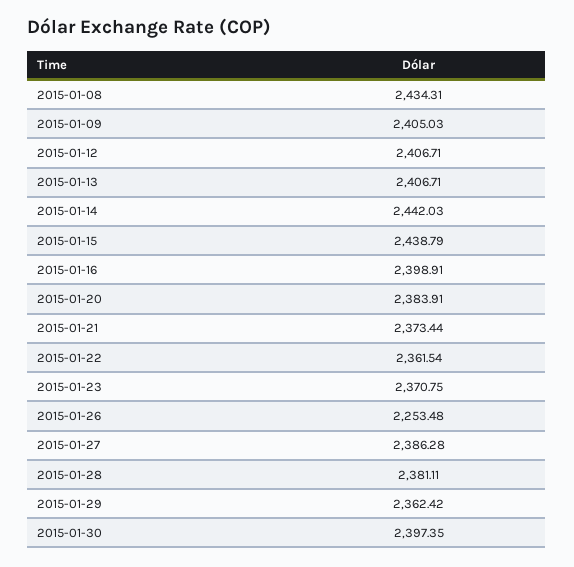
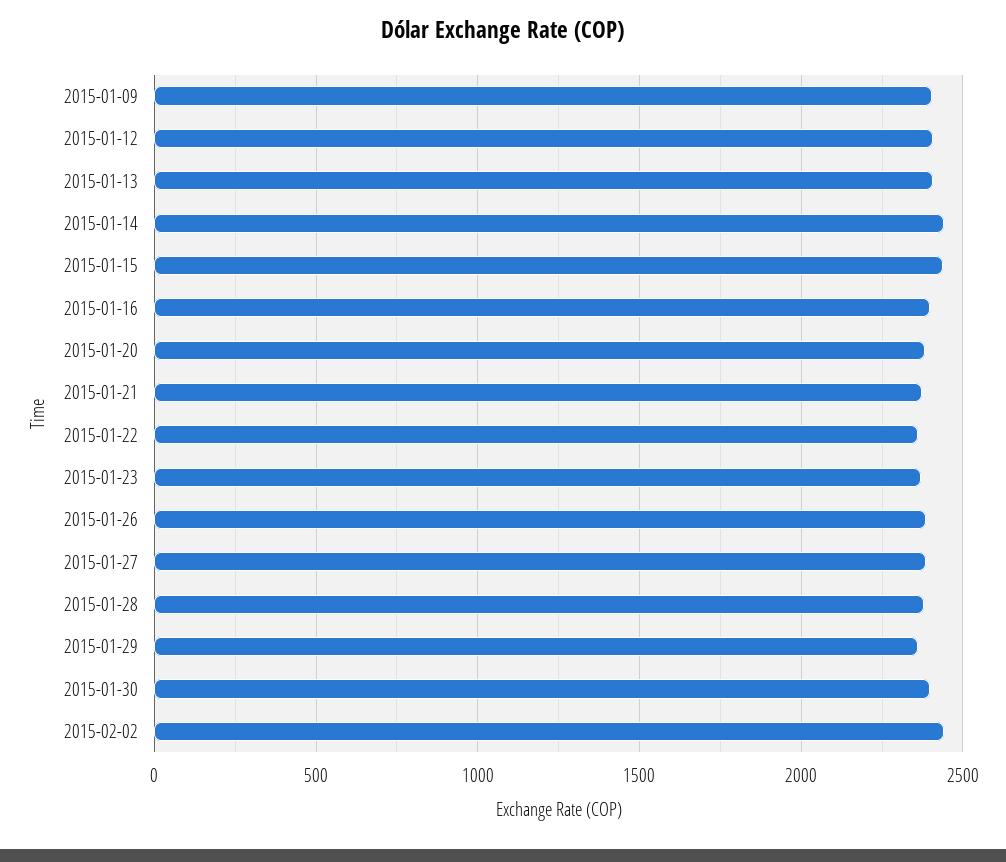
2015-01-08: 2434.31 -> none
2015-01-26: 2253.48 -> 2400
2015-02-02: none -> 2450

